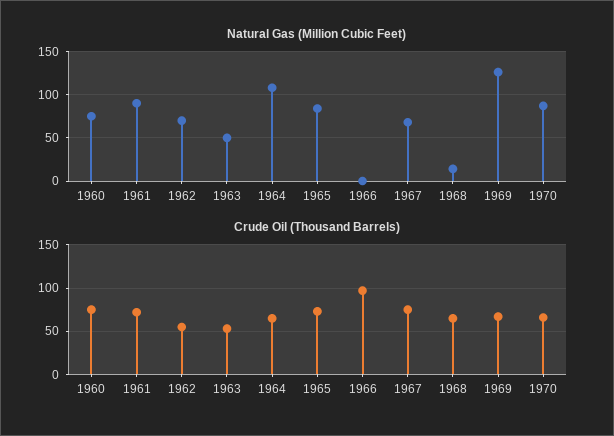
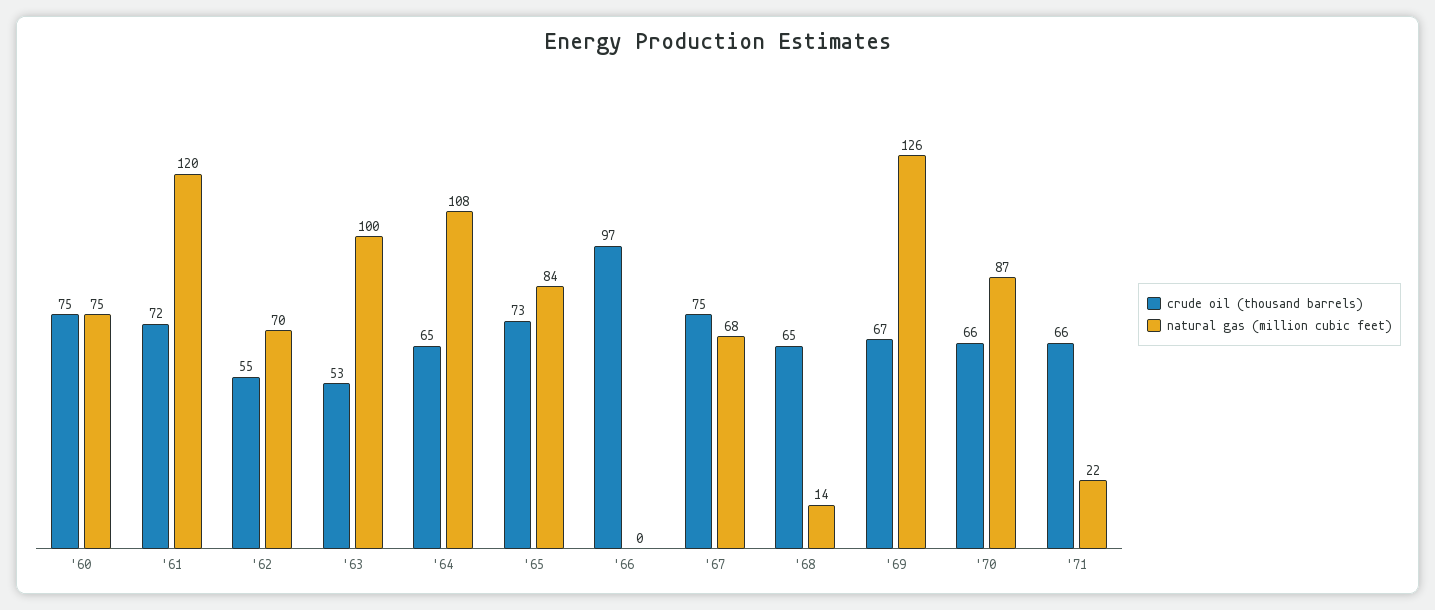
Natural Gas (Million Cubic Feet), 1961: 90 -> 120
Natural Gas (Million Cubic Feet), 1963: 50 -> 100
Crude Oil (Thousand Barrels), '71: none -> 66
Natural Gas (Million Cubic Feet), '71: none -> 22

